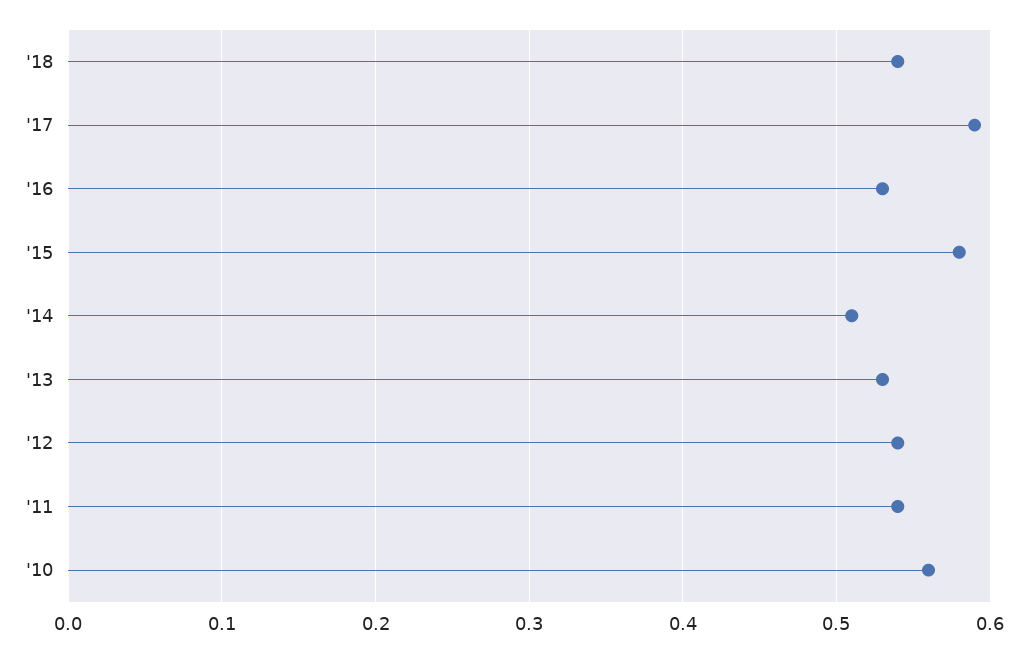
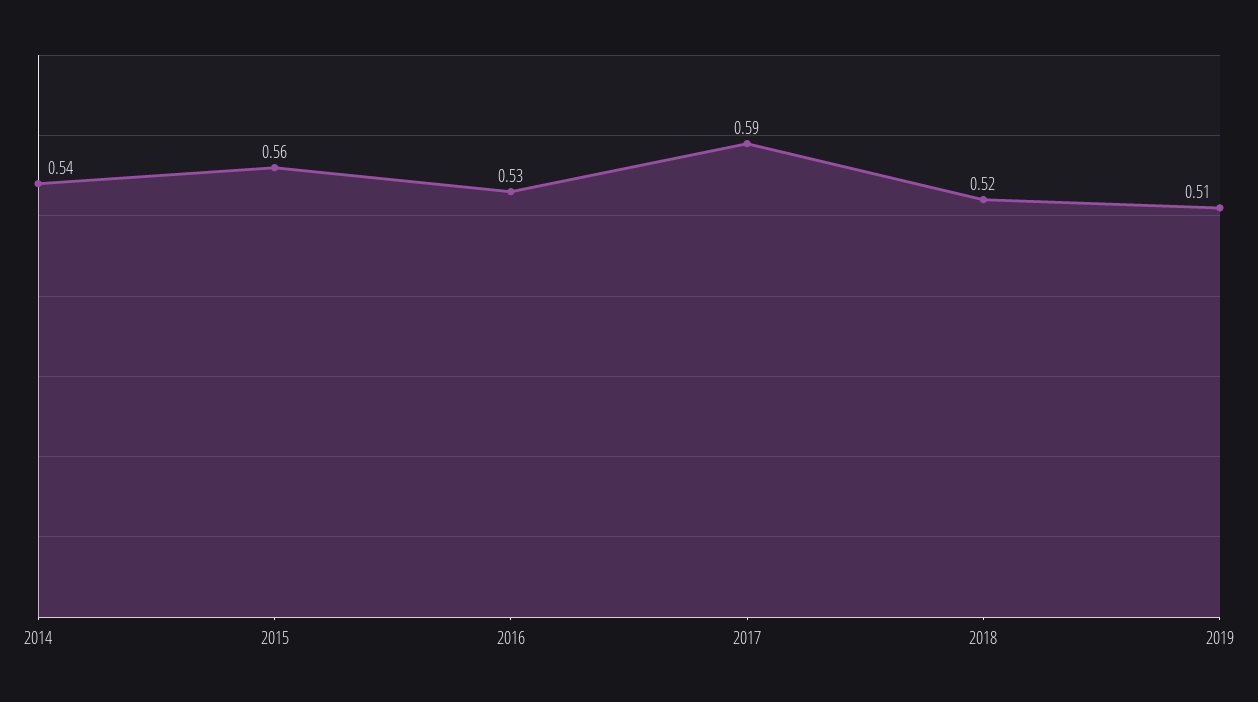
'18: 0.54 -> 0.52
'15: 0.58 -> 0.56
'14: 0.51 -> 0.54
'13: 0.53 -> none
'12: 0.54 -> none
'11: 0.54 -> none
'10: 0.56 -> none
2019: none -> 0.51

